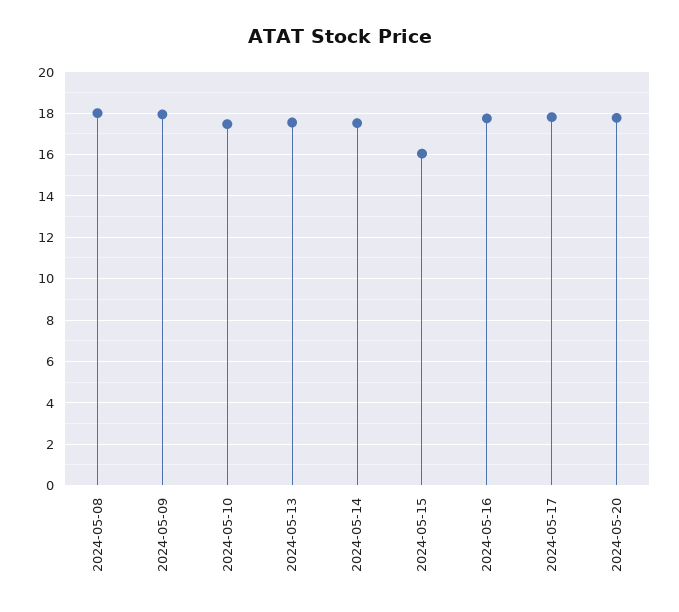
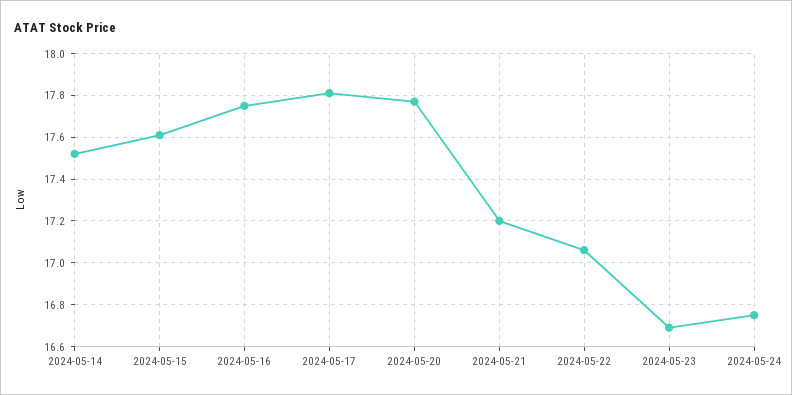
2024-05-08: 18 -> none
2024-05-09: 18 -> none
2024-05-10: 17.5 -> none
2024-05-13: 17.5 -> none
2024-05-15: 16 -> 17.6
2024-05-21: none -> 17.2
2024-05-22: none -> 17.05
2024-05-23: none -> 16.7
2024-05-24: none -> 16.75

